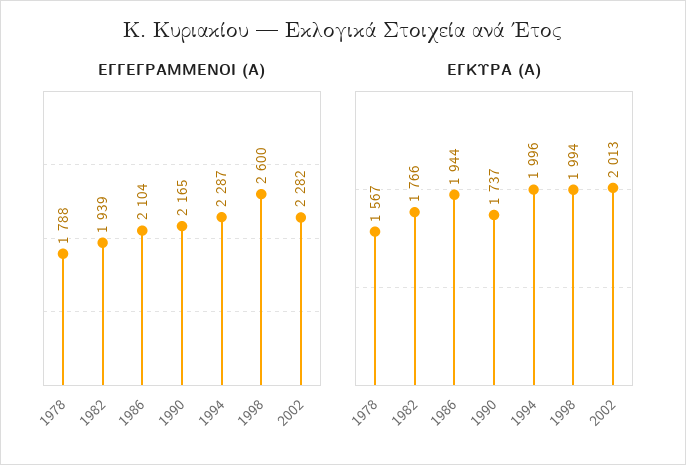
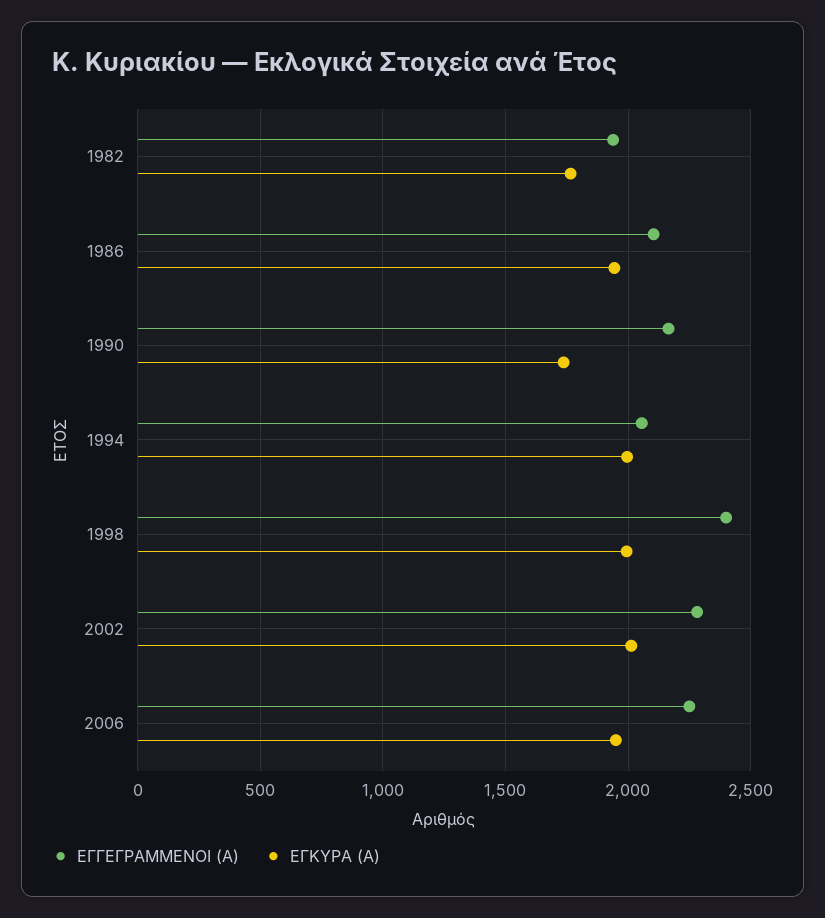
ΕΓΓΕΓΡΑΜΜΕΝΟΙ (Α), 1978: 1788 -> none
ΕΓΓΕΓΡΑΜΜΕΝΟΙ (Α), 1994: 2287 -> 2050
ΕΓΓΕΓΡΑΜΜΕΝΟΙ (Α), 1998: 2600 -> 2400
ΕΓΚΥΡΑ (Α), 1978: 1567 -> none
ΕΓΓΕΓΡΑΜΜΕΝΟΙ (Α), 2006: none -> 2250
ΕΓΚΥΡΑ (Α), 2006: none -> 1950

